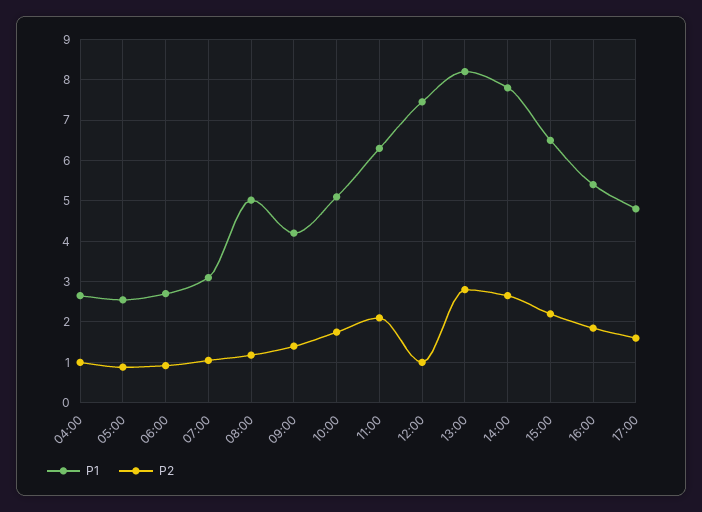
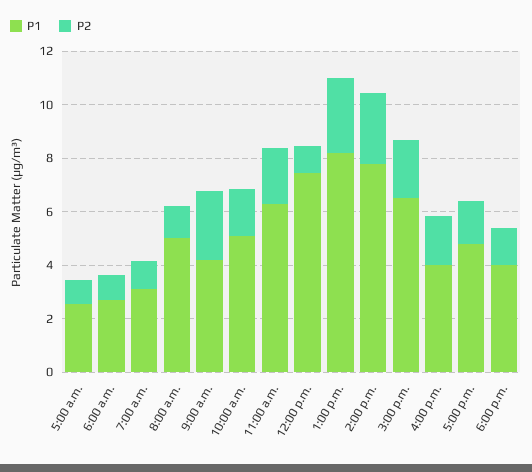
P1, 04:00: 2.6 -> none
P2, 04:00: 1 -> none
P2, 09:00: 1.4 -> 2.5
P1, 16:00: 5.4 -> 4
P1, 6:00 p.m.: none -> 4
P2, 6:00 p.m.: none -> 1.5

